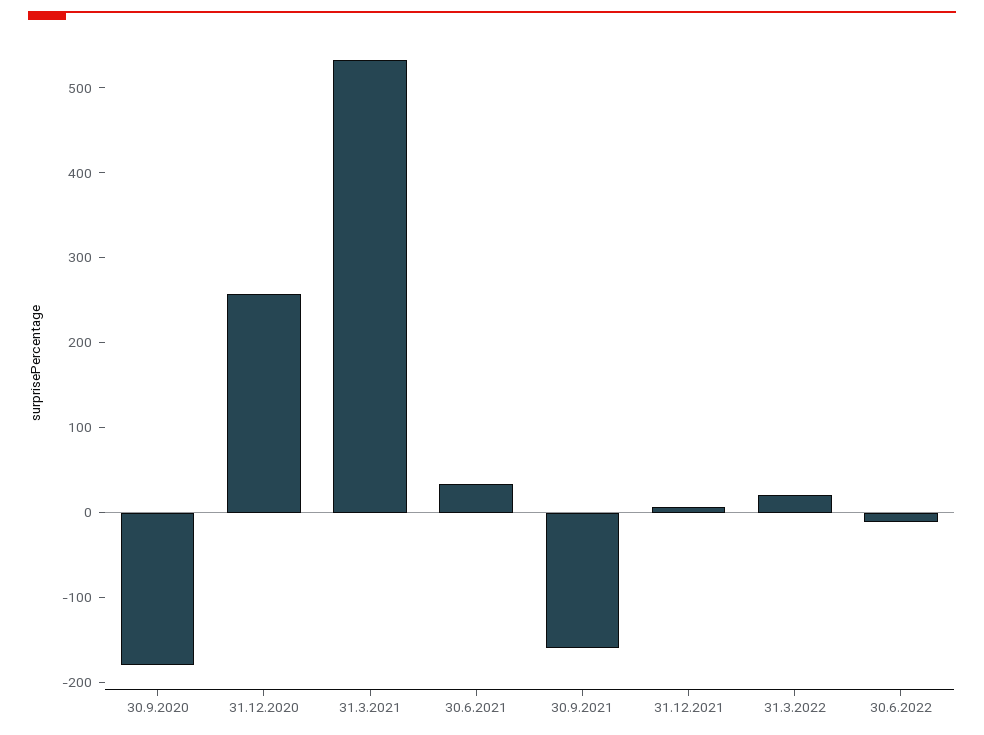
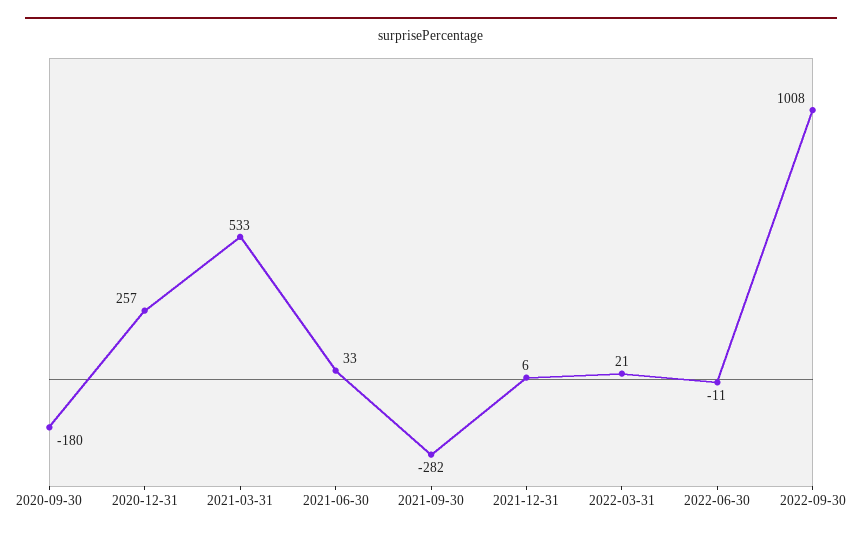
30.9.2021: -160 -> -282
2022-09-30: none -> 1008

